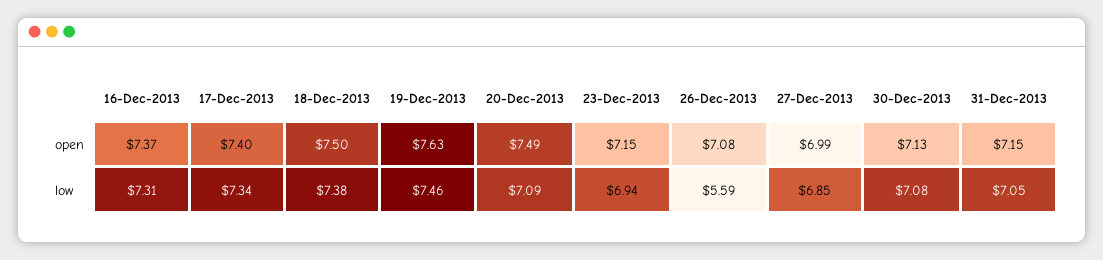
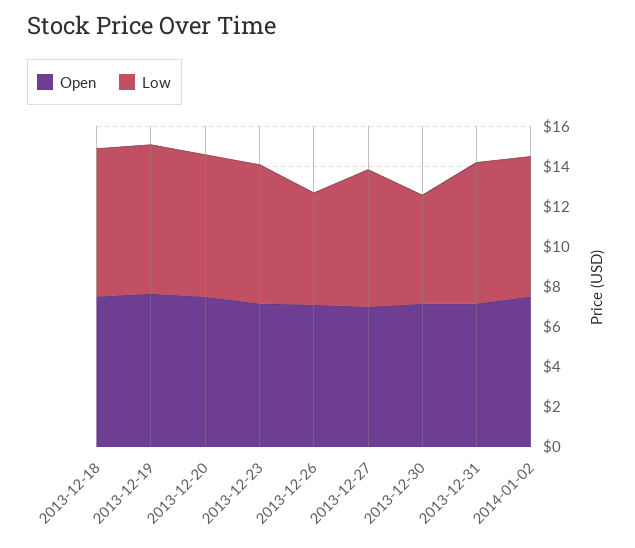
open, 16-Dec-2013: 7.37 -> none
open, 17-Dec-2013: 7.4 -> none
low, 16-Dec-2013: 7.31 -> none
low, 17-Dec-2013: 7.34 -> none
low, 30-Dec-2013: 7.08 -> 5.5
open, 2014-01-02: none -> 7.5
low, 2014-01-02: none -> 7

